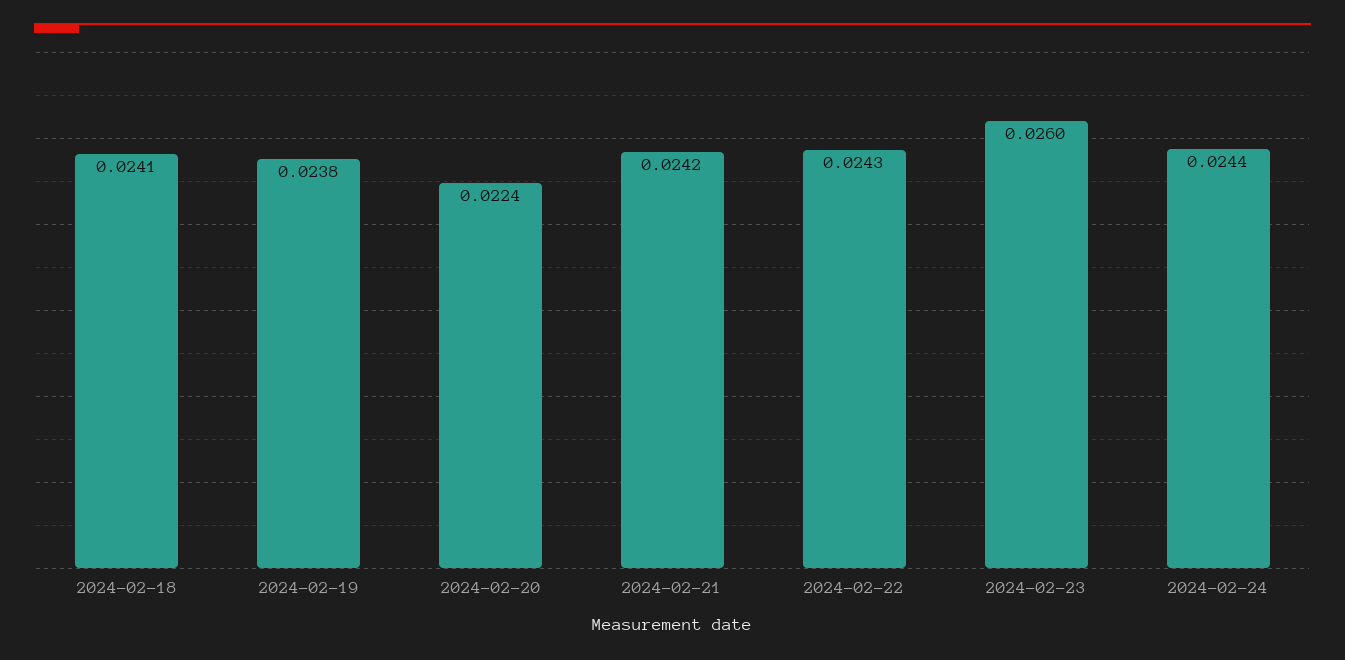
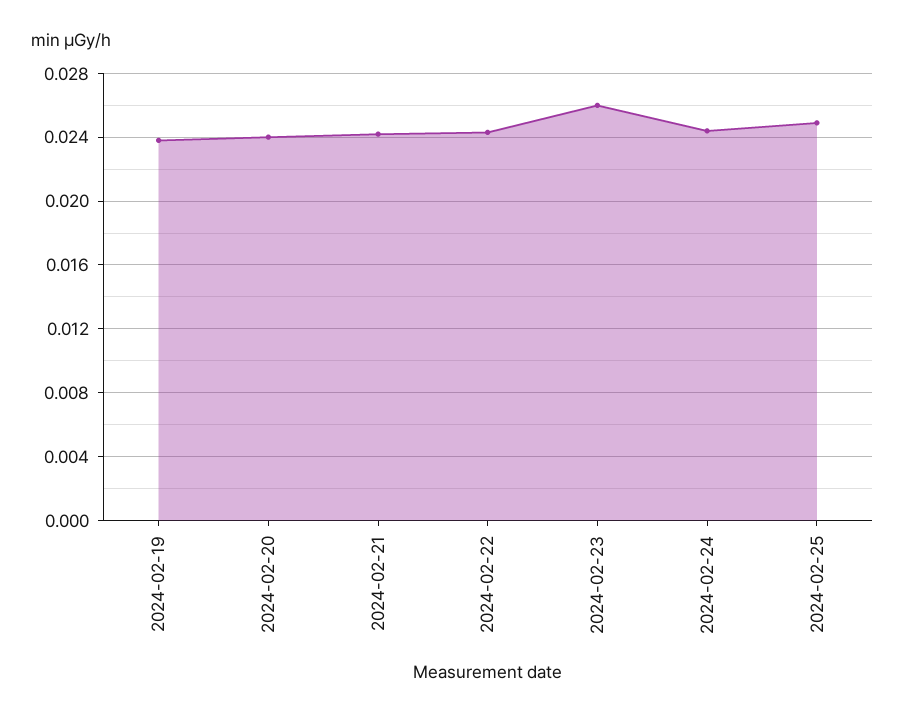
2024-02-18: 0.0241 -> none
2024-02-20: 0.0224 -> 0.024
2024-02-25: none -> 0.025

